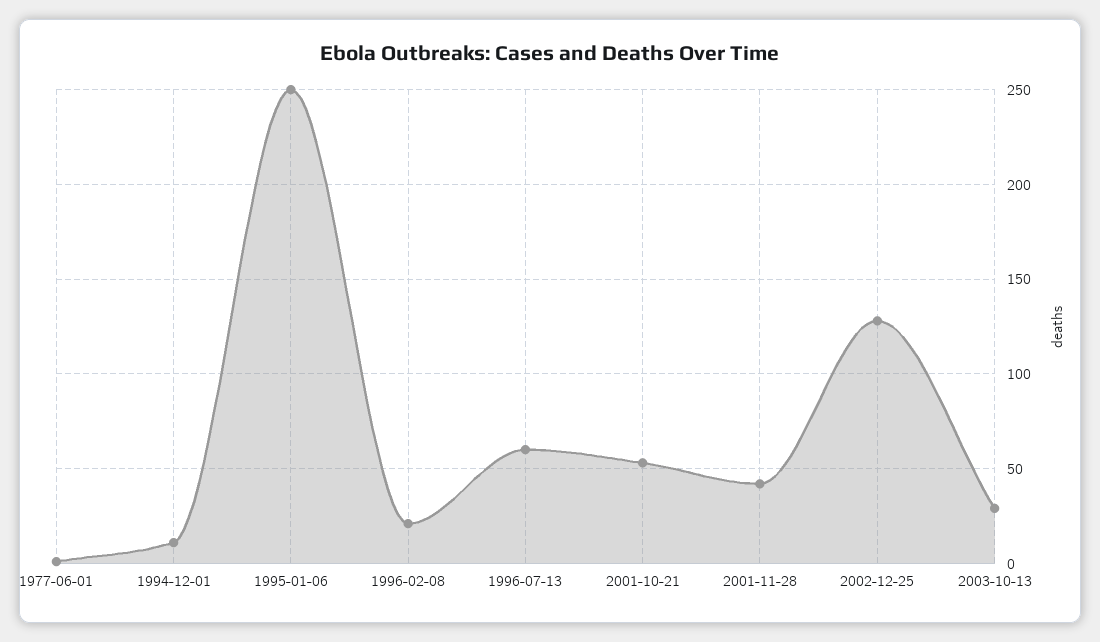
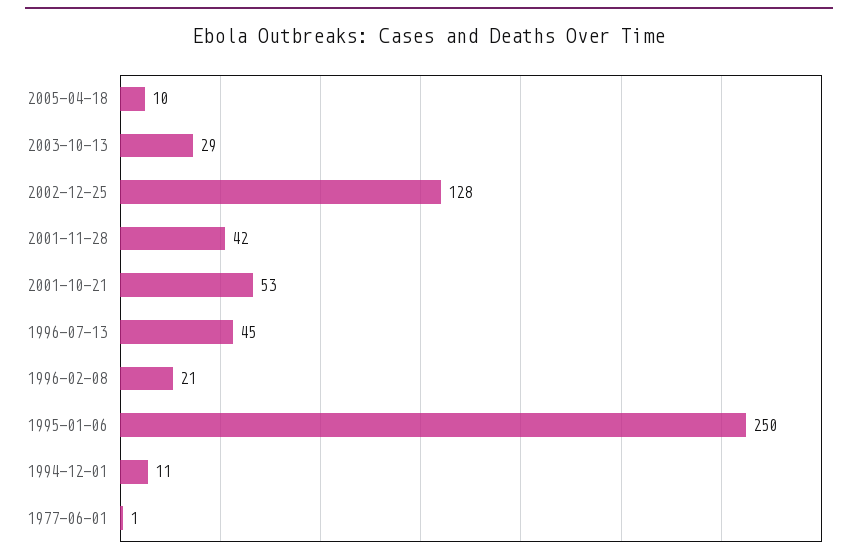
1996-07-13: 60 -> 45
2005-04-18: none -> 10

